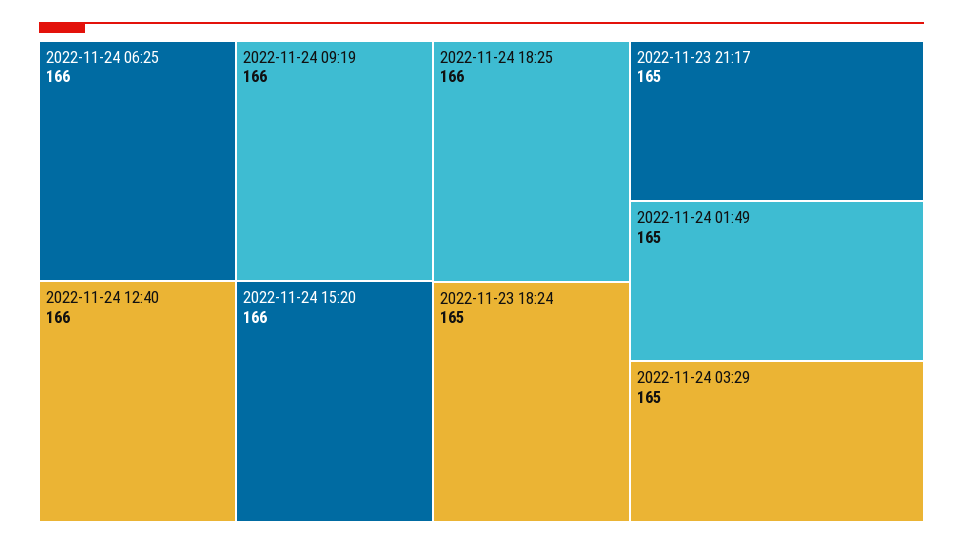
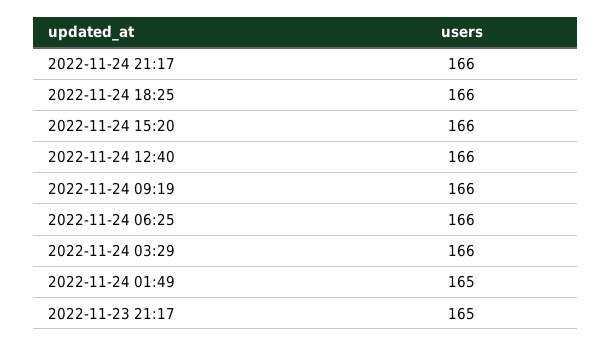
2022-11-23 18:24: 165 -> none
2022-11-24 03:29: 165 -> 166
2022-11-24 21:17: none -> 166

